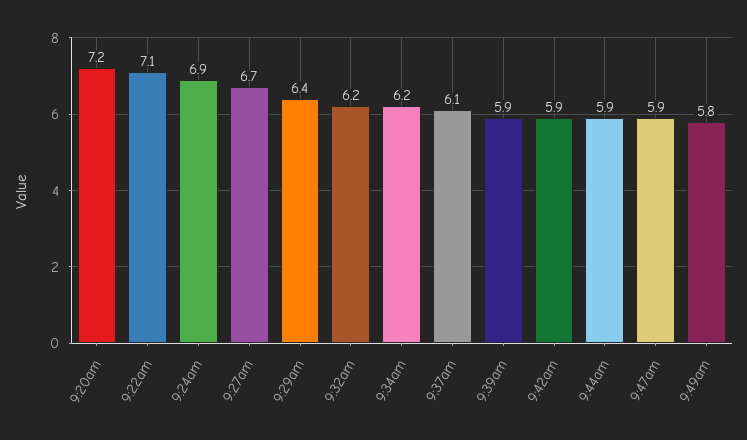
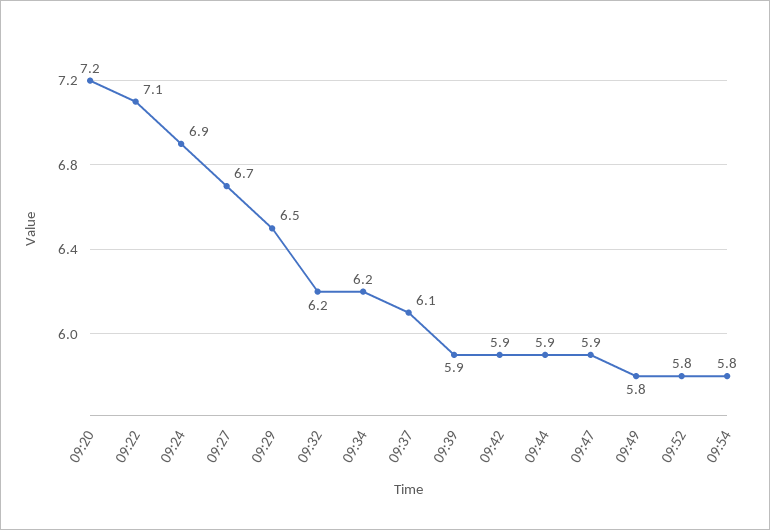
9:29am: 6.4 -> 6.5
09:52: none -> 5.8
09:54: none -> 5.8

